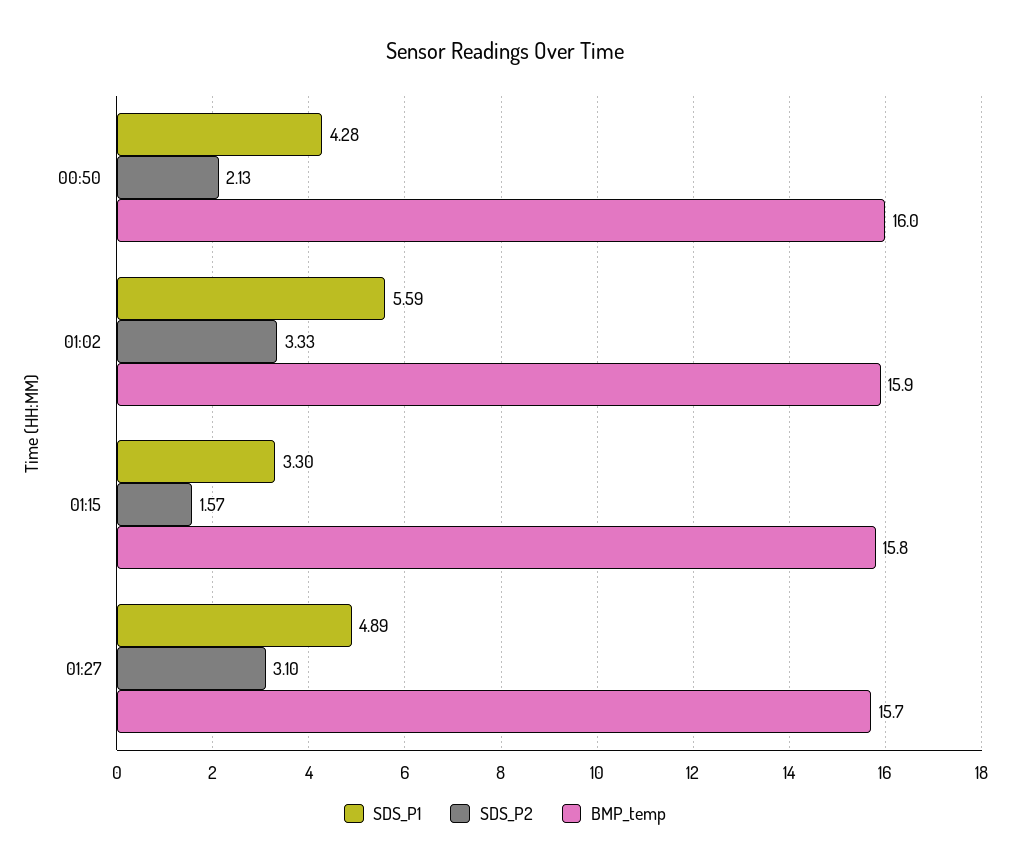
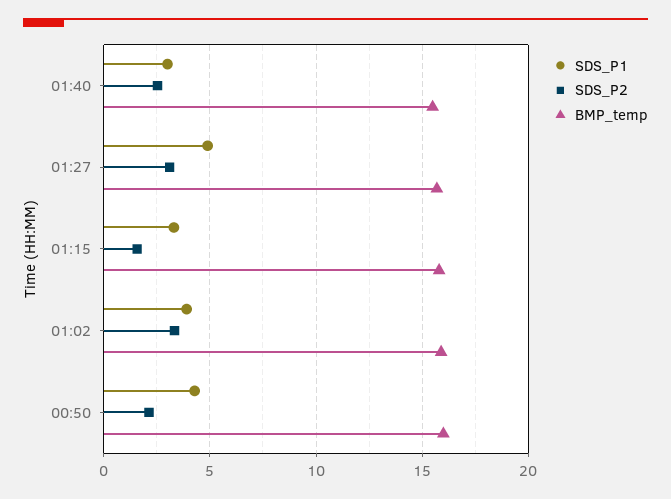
SDS_P1, 01:02: 5.59 -> 4
SDS_P1, 01:40: none -> 3
SDS_P2, 01:40: none -> 2.5
BMP_temp, 01:40: none -> 15.5

